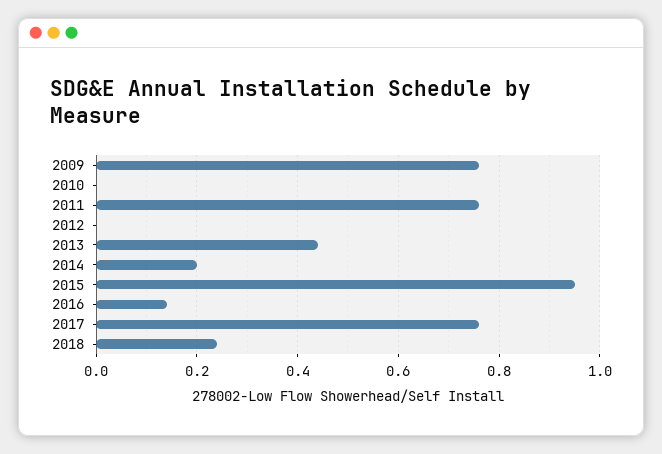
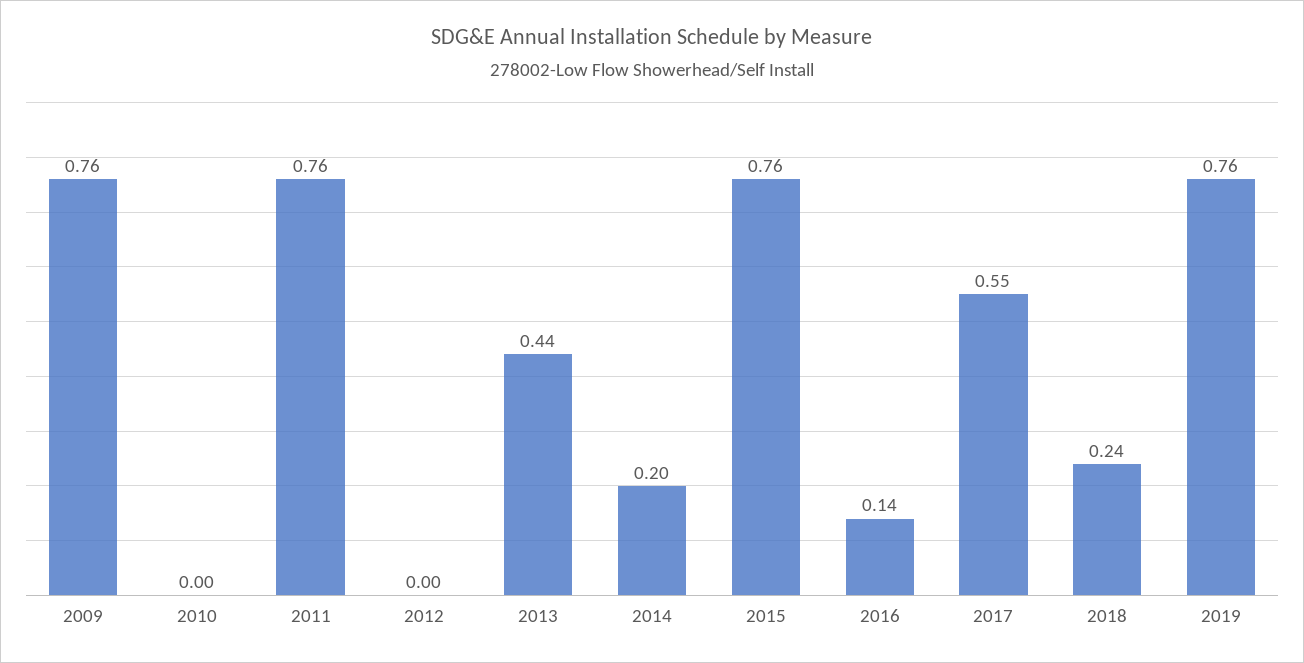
2015: 0.95 -> 0.76
2017: 0.75 -> 0.55
2019: none -> 0.76

